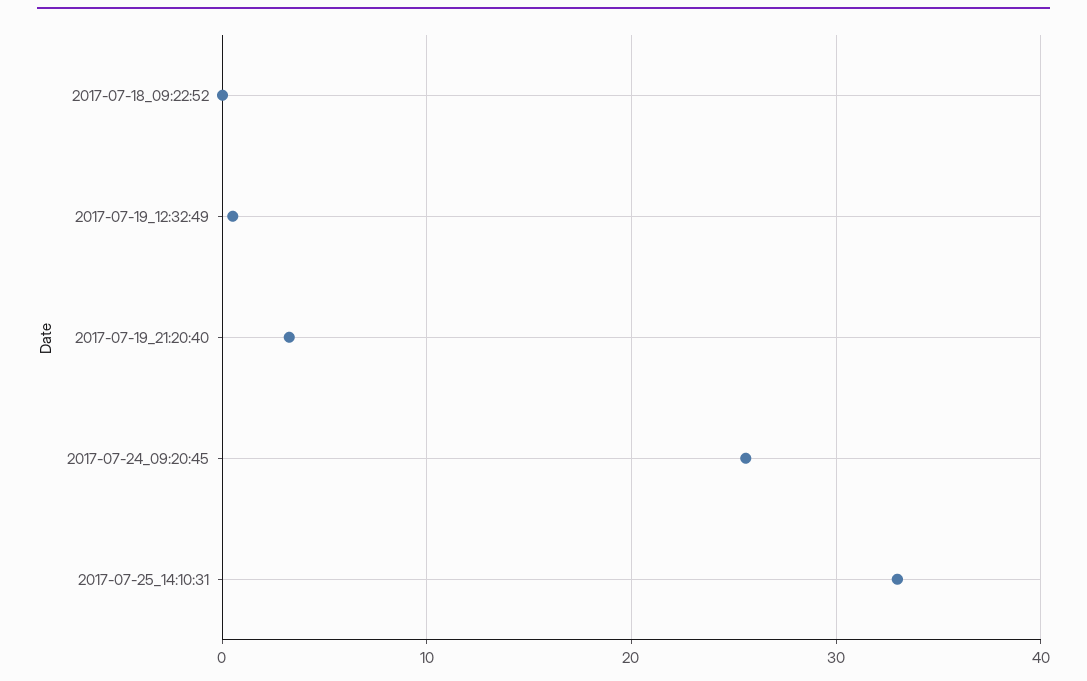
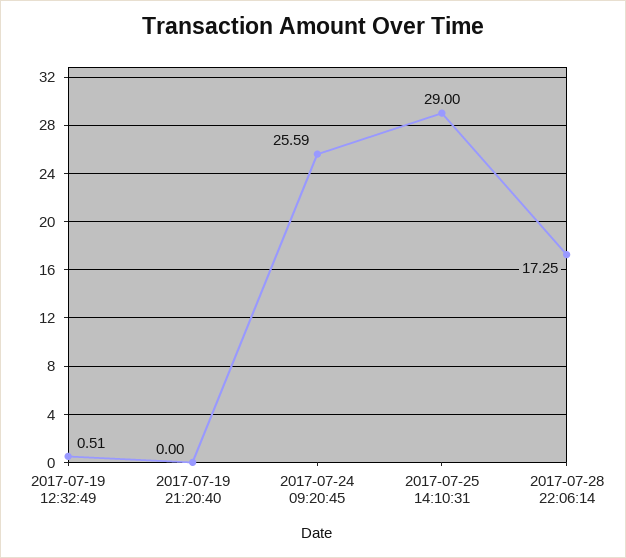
2017-07-18_09:22:52: 0 -> none
2017-07-19_21:20:40: 3 -> 0
2017-07-25_14:10:31: 33 -> 29
2017-07-28 22:06:14: none -> 17.25

